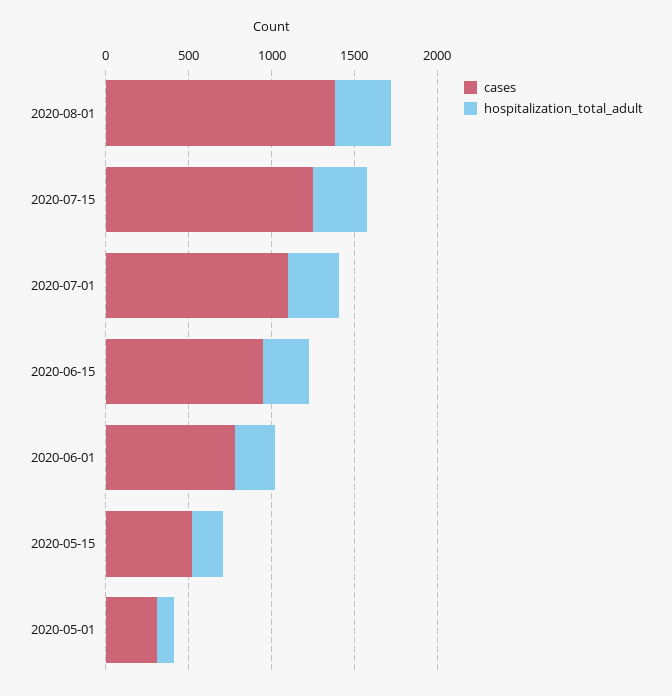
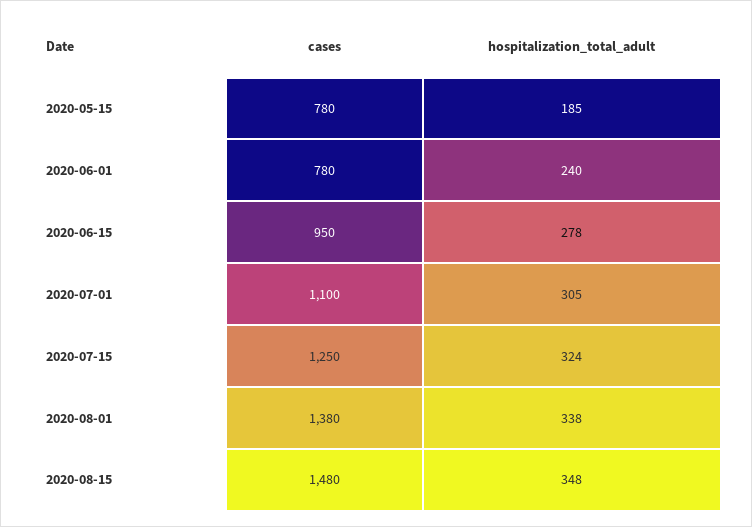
cases, 2020-05-15: 500 -> 780
cases, 2020-05-01: 300 -> none
hospitalization_total_adult, 2020-05-01: 100 -> none
cases, 2020-08-15: none -> 1480
hospitalization_total_adult, 2020-08-15: none -> 348

